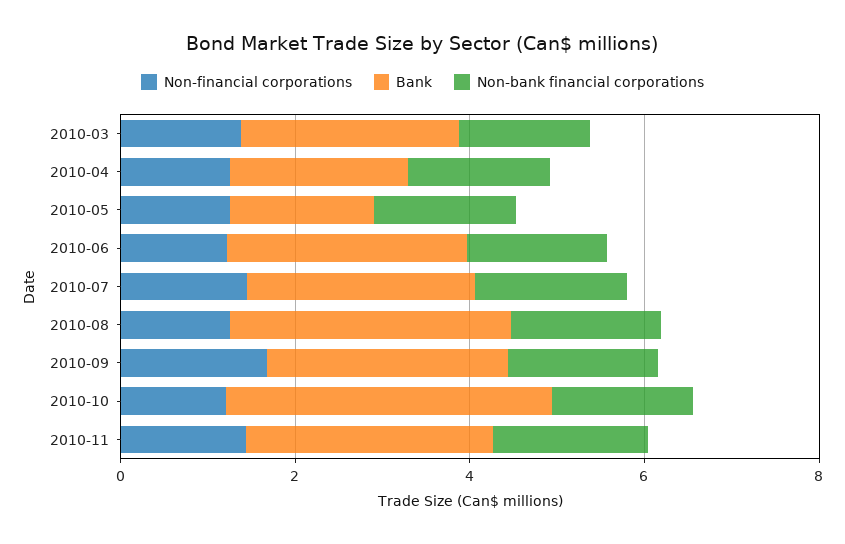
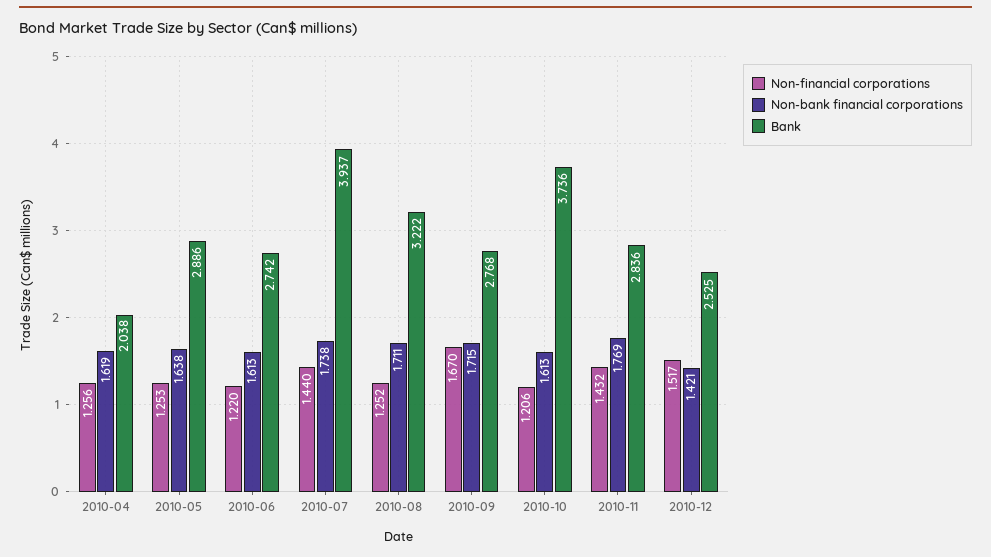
Non-financial corporations, 2010-03: 1.5 -> none
Bank, 2010-03: 2.5 -> none
Non-bank financial corporations, 2010-03: 1.5 -> none
Bank, 2010-05: 1.5 -> 2.886
Bank, 2010-07: 2.5 -> 3.937
Non-financial corporations, 2010-12: none -> 1.517
Non-bank financial corporations, 2010-12: none -> 1.421
Bank, 2010-12: none -> 2.525

